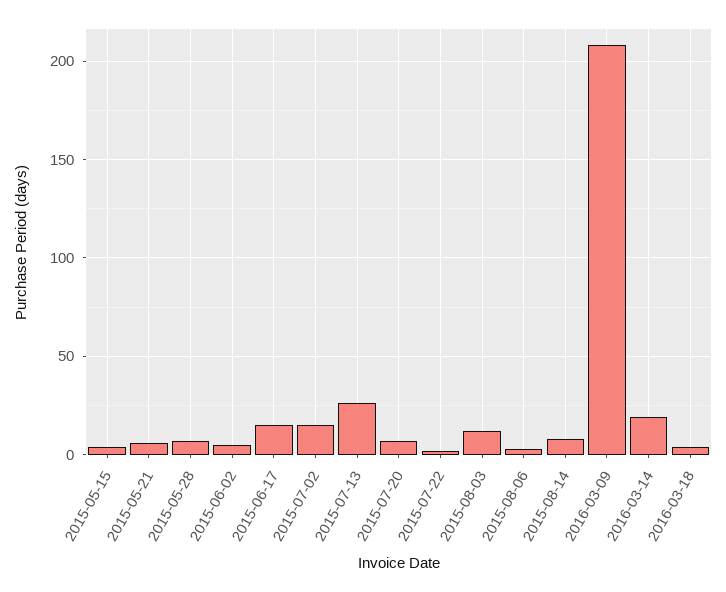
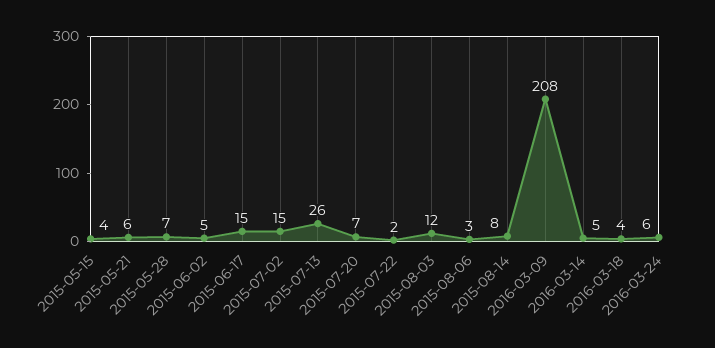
2016-03-14: 20 -> 5
2016-03-24: none -> 6

